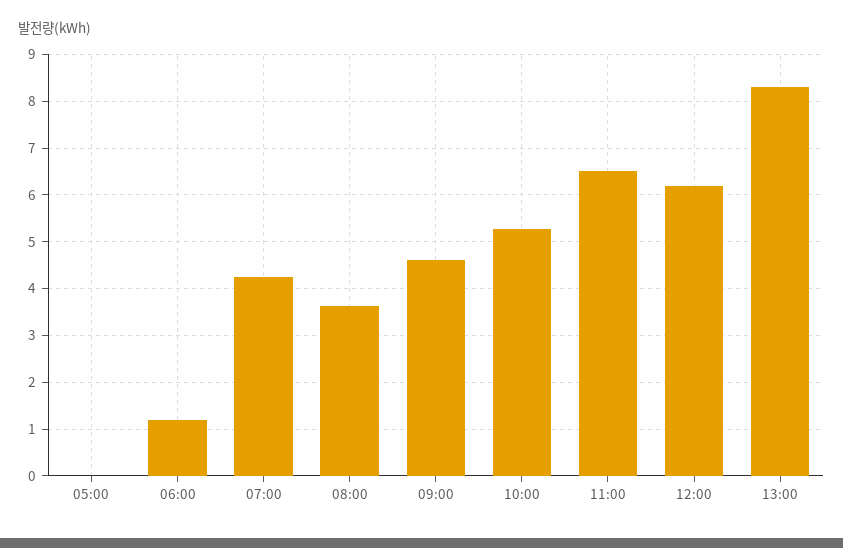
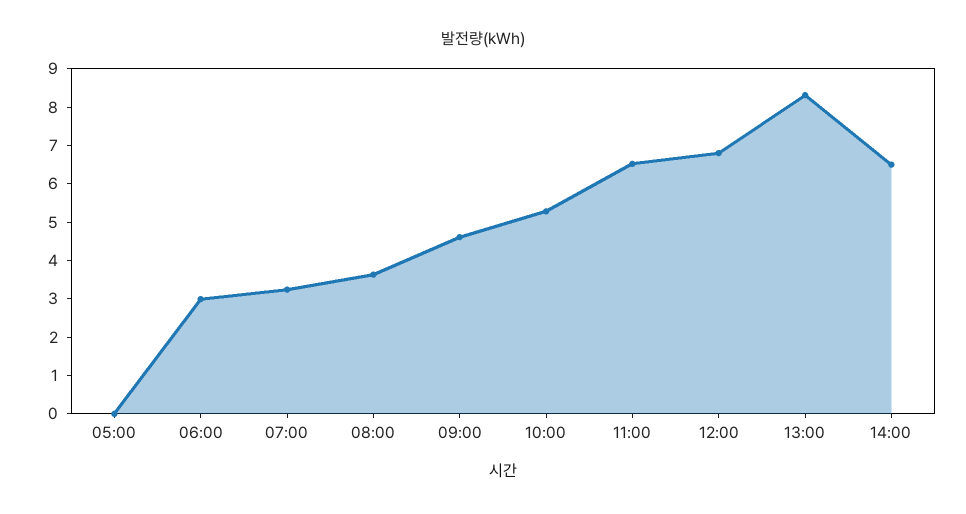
06:00: 1.2 -> 3
07:00: 4.2 -> 3.25
12:00: 6.2 -> 6.75
14:00: none -> 6.5

